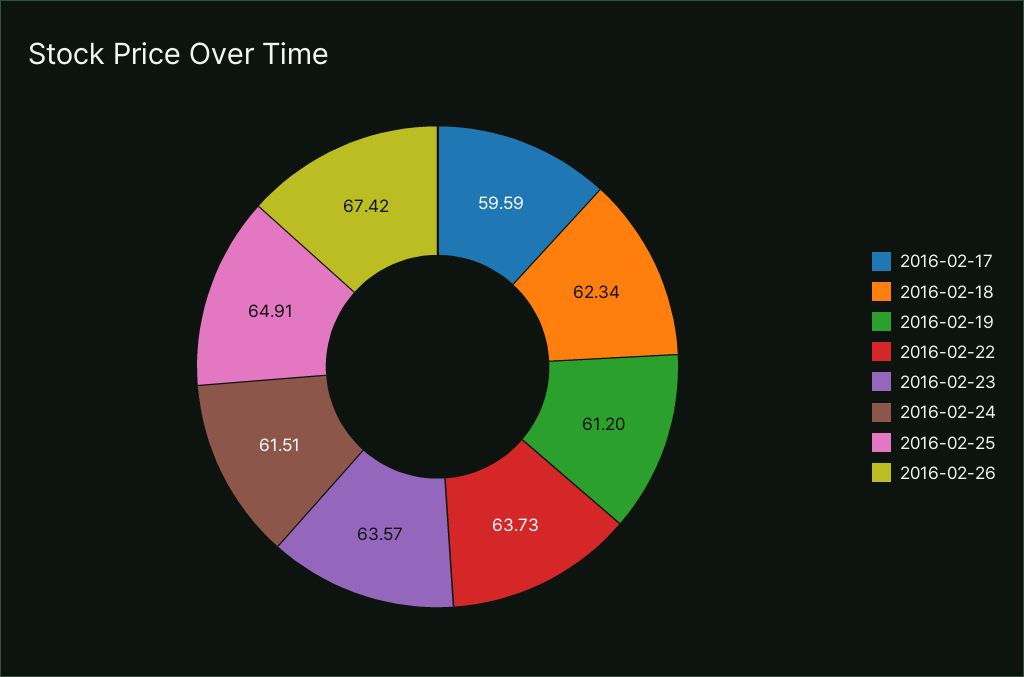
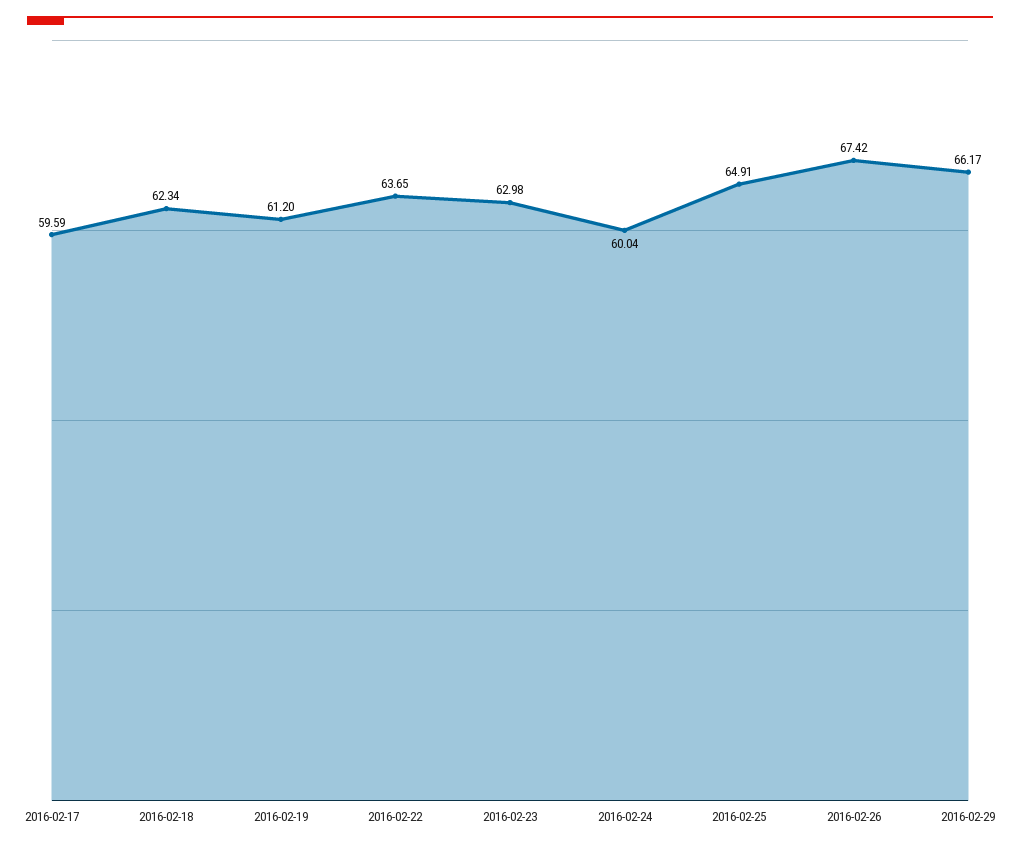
2016-02-22: 63.73 -> 63.65
2016-02-23: 63.57 -> 62.98
2016-02-24: 61.51 -> 60.04
2016-02-29: none -> 66.17

